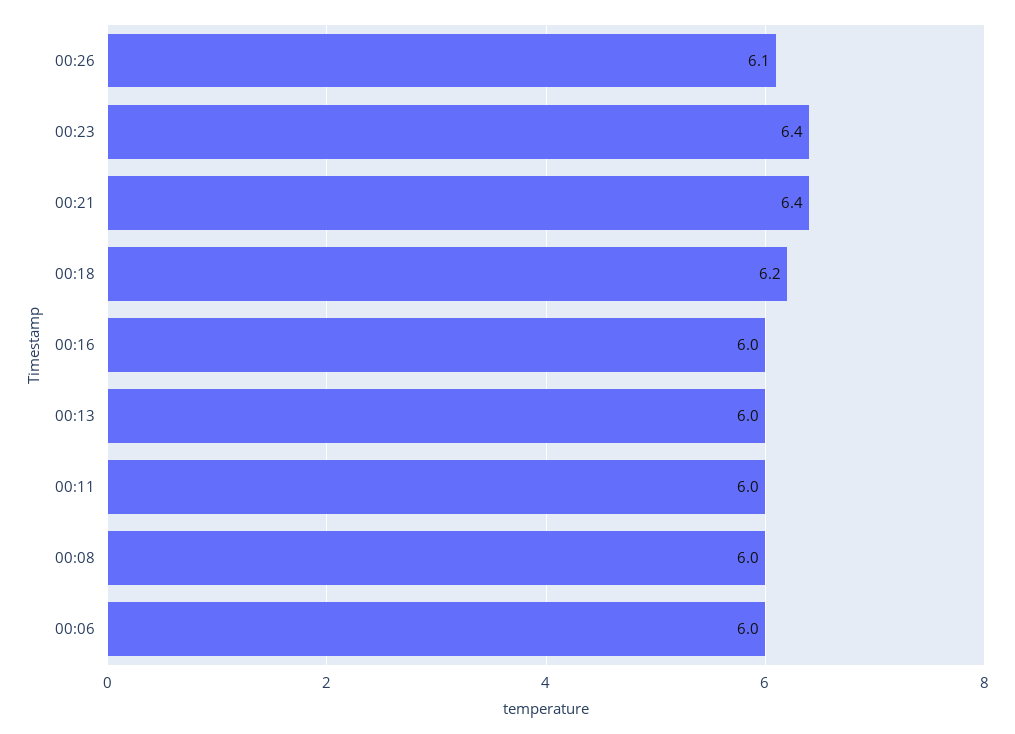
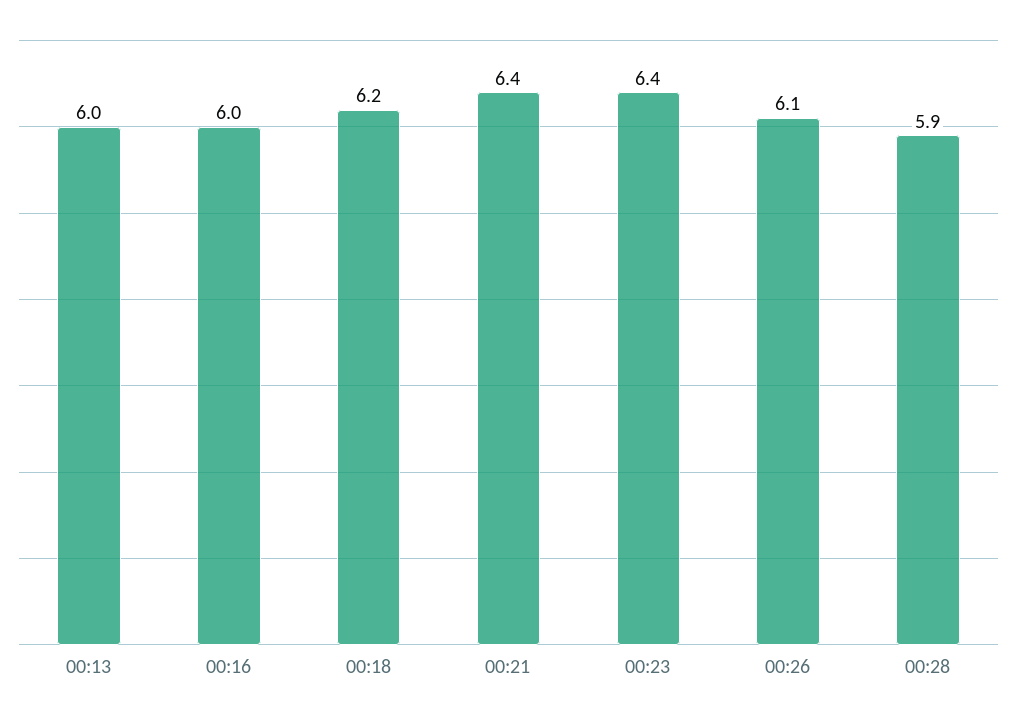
00:11: 6 -> none
00:08: 6 -> none
00:06: 6 -> none
00:28: none -> 5.9

